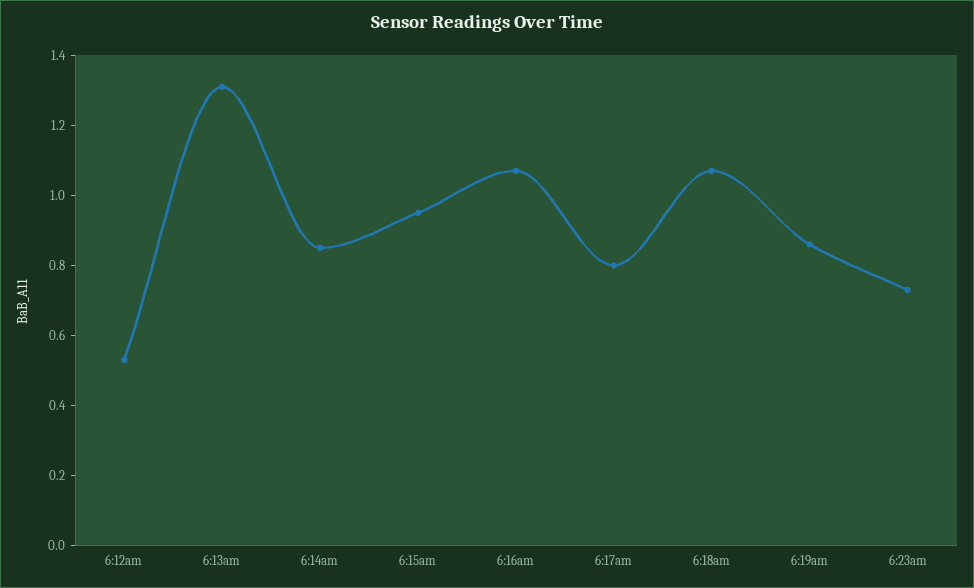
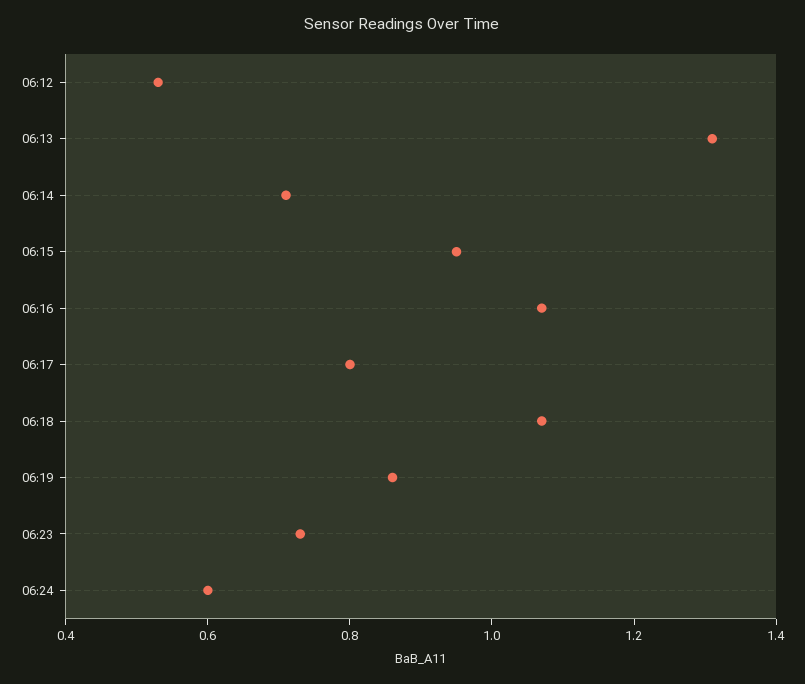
6:14am: 0.85 -> 0.7
06:24: none -> 0.6

